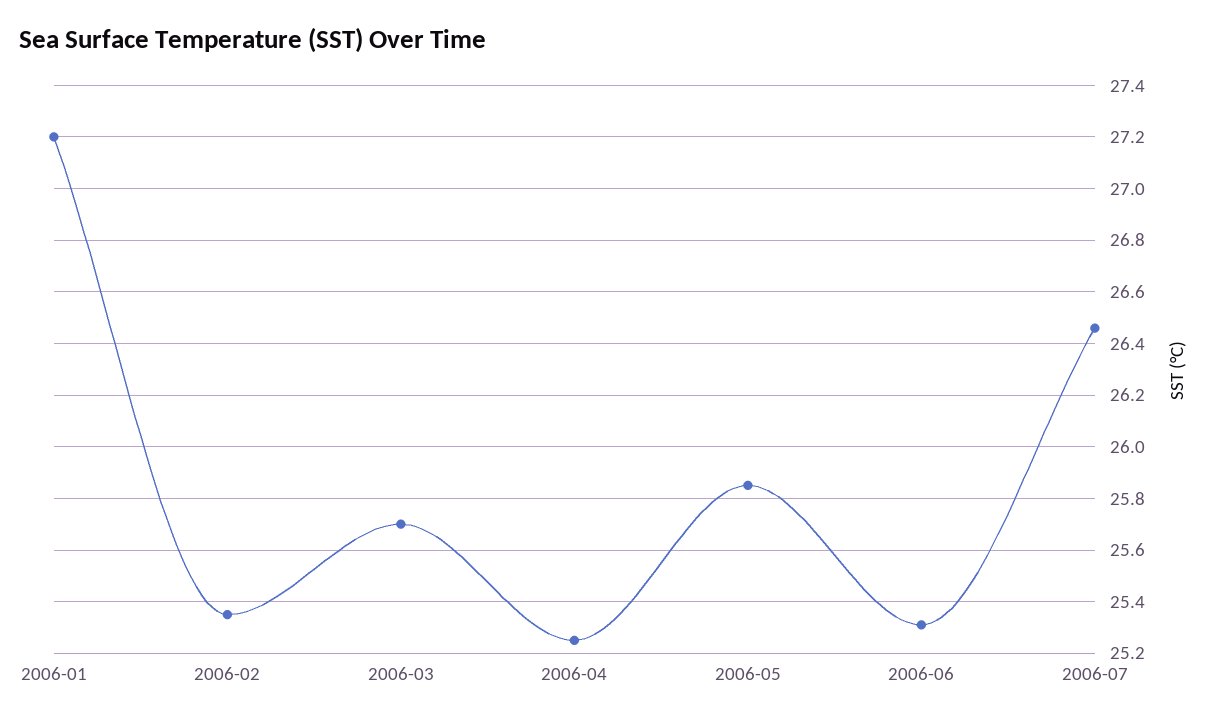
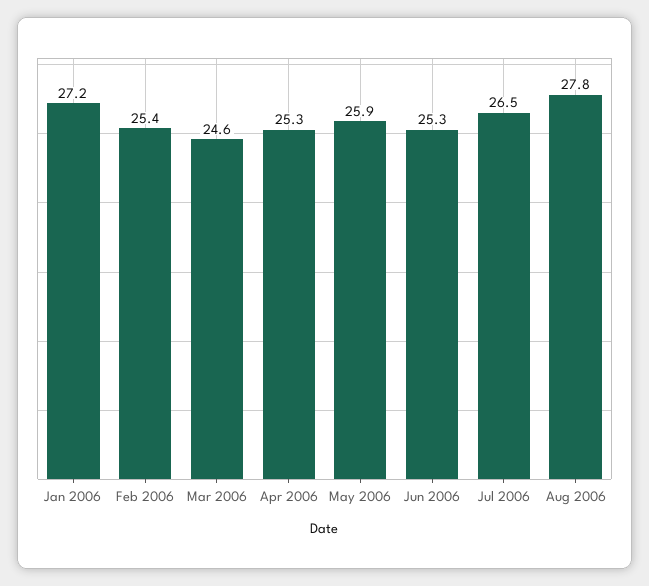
2006-03: 25.7 -> 24.6
Aug 2006: none -> 27.8

